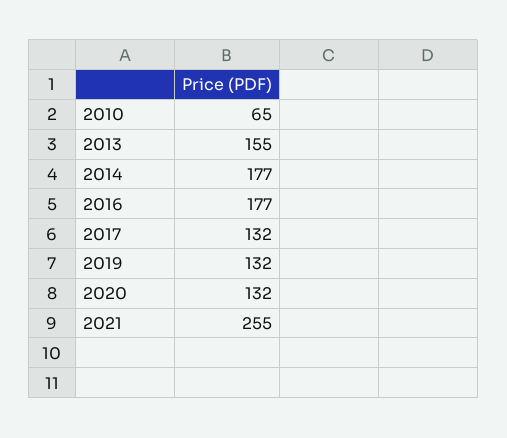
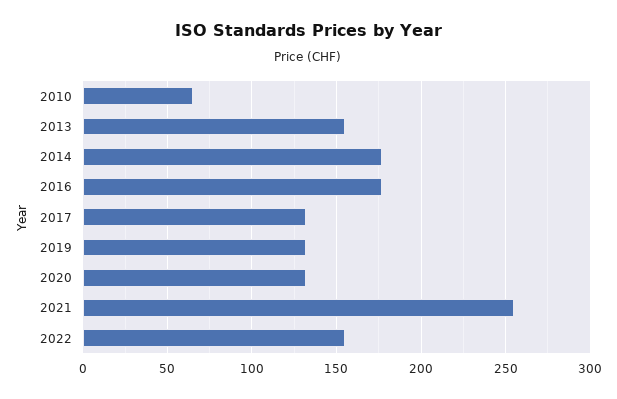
2022: none -> 155

